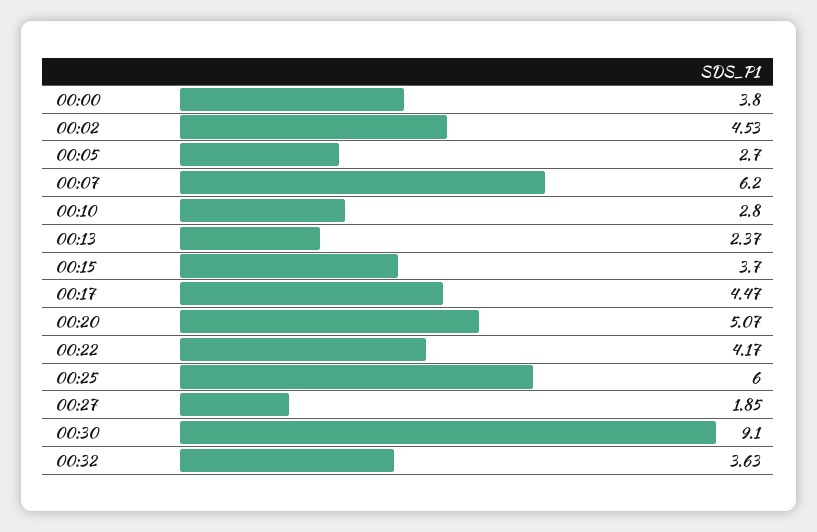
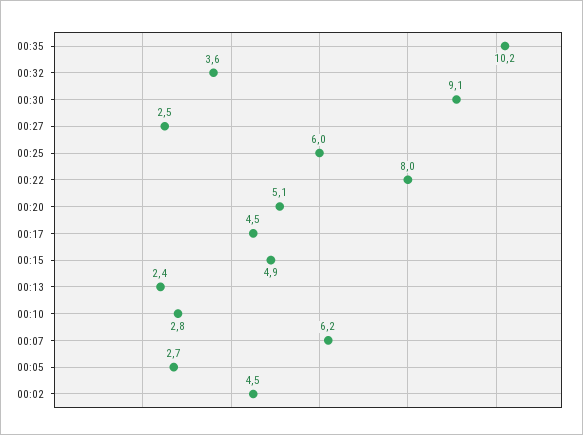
00:00: 3.8 -> none
00:15: 3.7 -> 4.9
00:22: 4.17 -> 8
00:27: 1.85 -> 2.5
00:35: none -> 10.2

